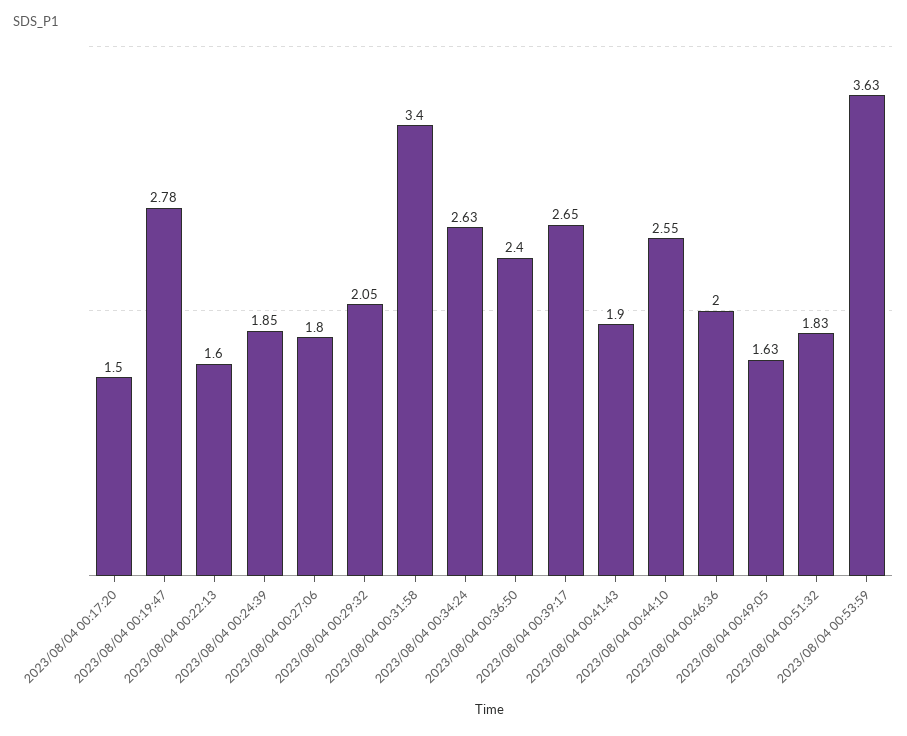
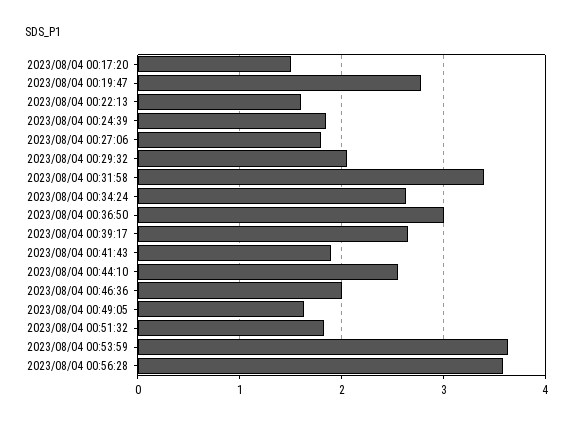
2023/08/04 00:36:50: 2.4 -> 3
2023/08/04 00:56:28: none -> 3.6

